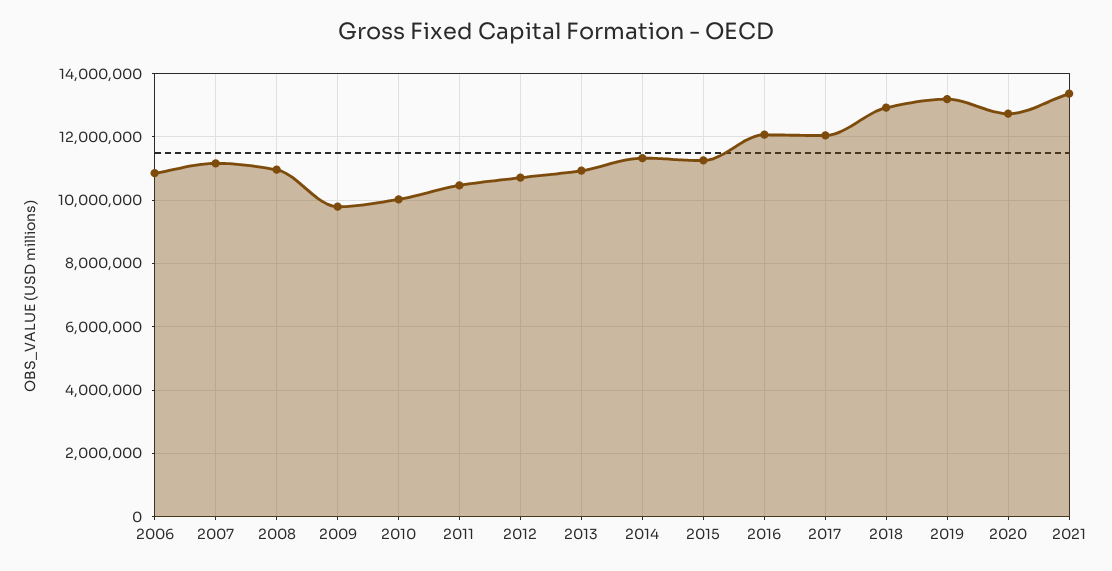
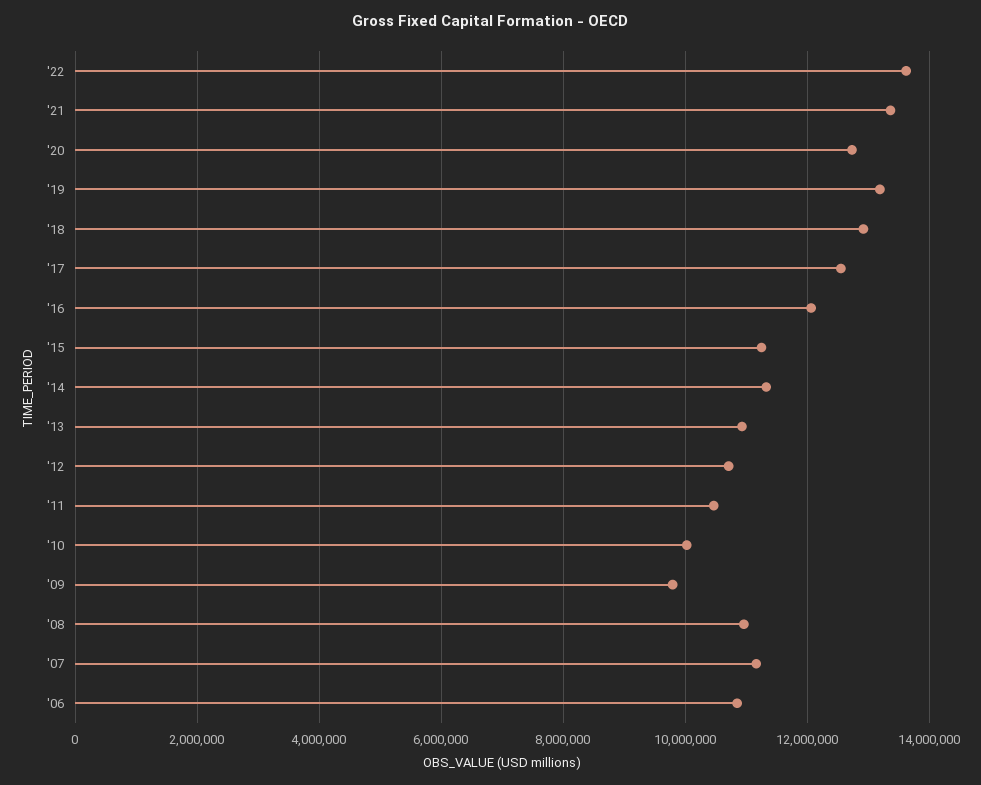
2017: 12000000 -> 12600000
'22: none -> 13600000

